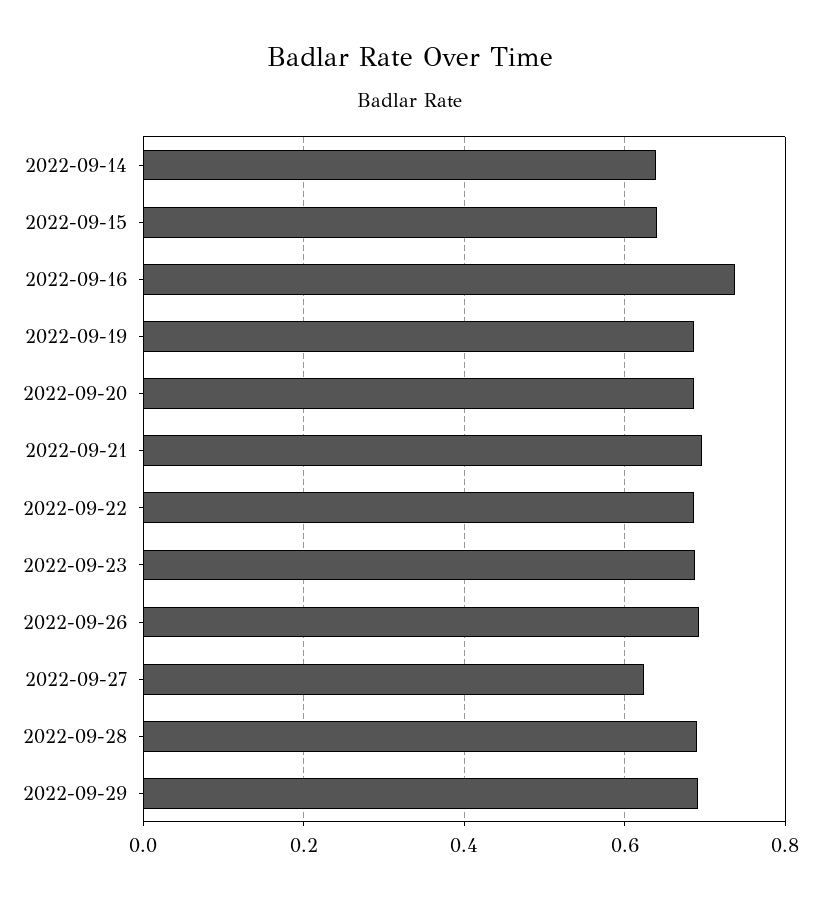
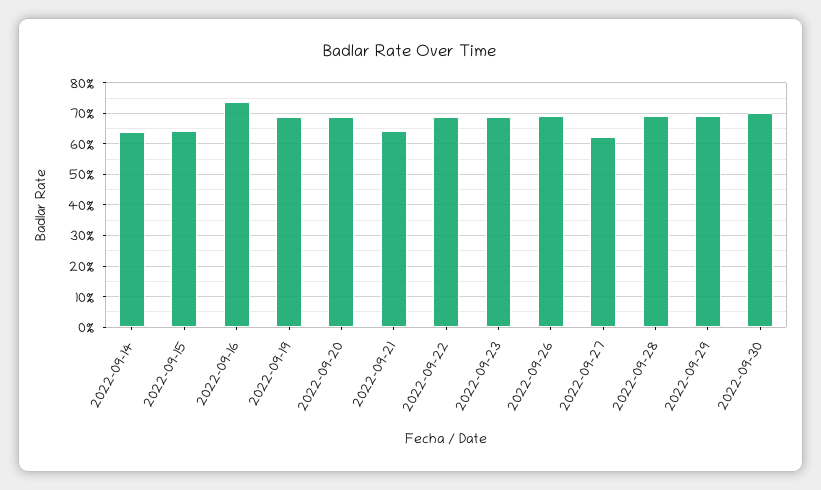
2022-09-21: 0.7 -> 0.64
2022-09-30: none -> 0.7

